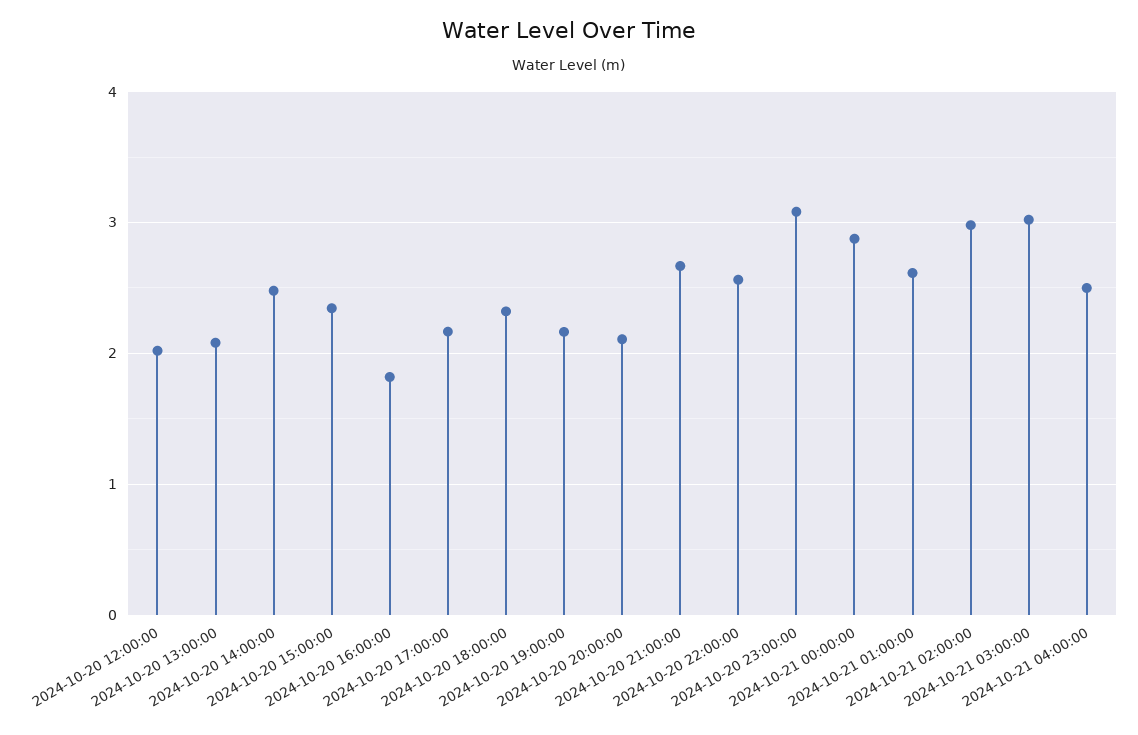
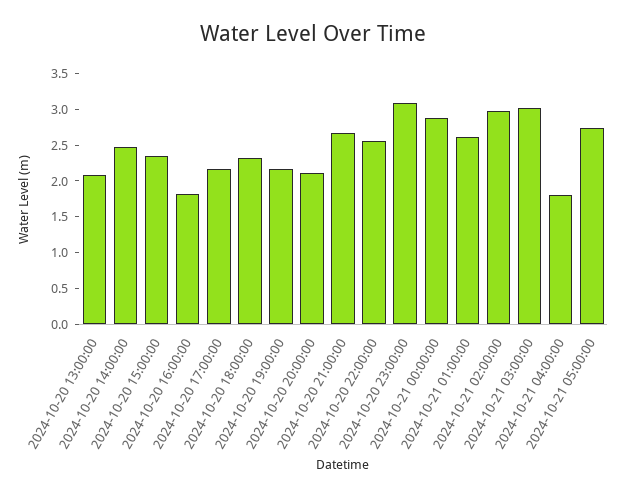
2024-10-20 12:00:00: 2 -> none
2024-10-21 04:00:00: 2.5 -> 1.75
2024-10-21 05:00:00: none -> 2.75

